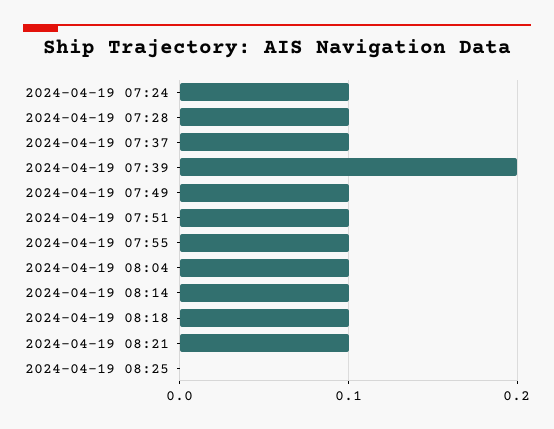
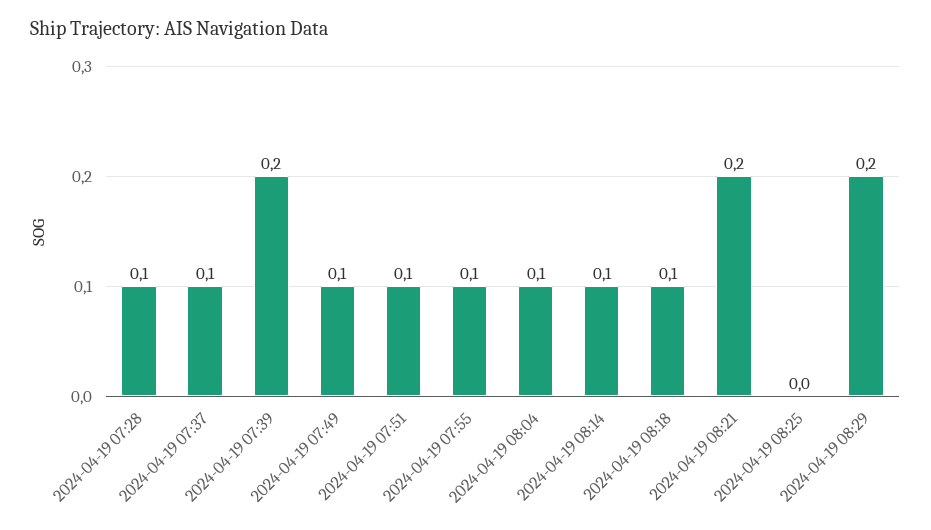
2024-04-19 07:24: 0.1 -> none
2024-04-19 08:21: 0.1 -> 0.2
2024-04-19 08:29: none -> 0.2

